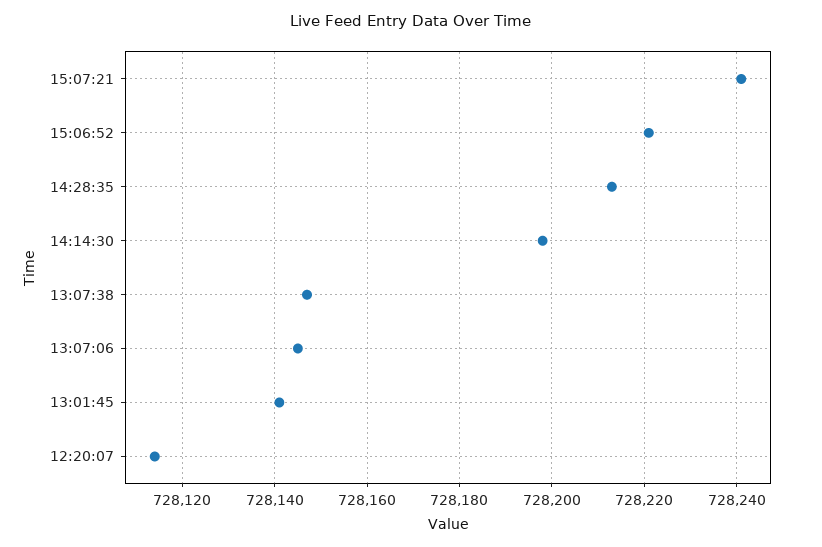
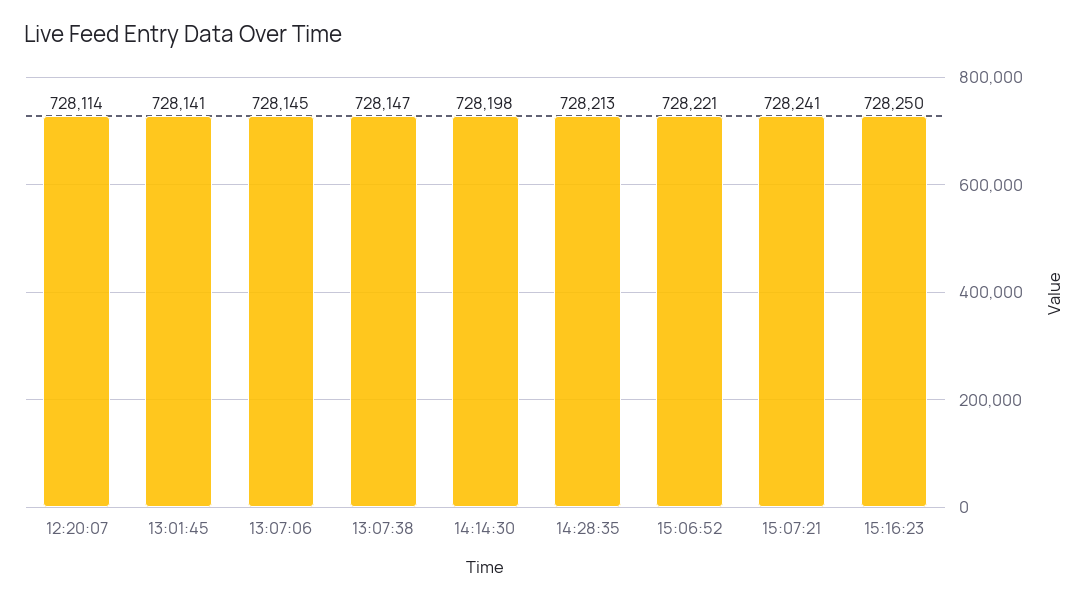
15:16:23: none -> 728250

